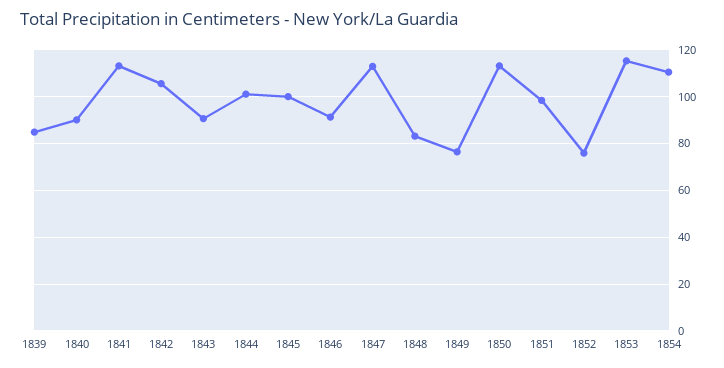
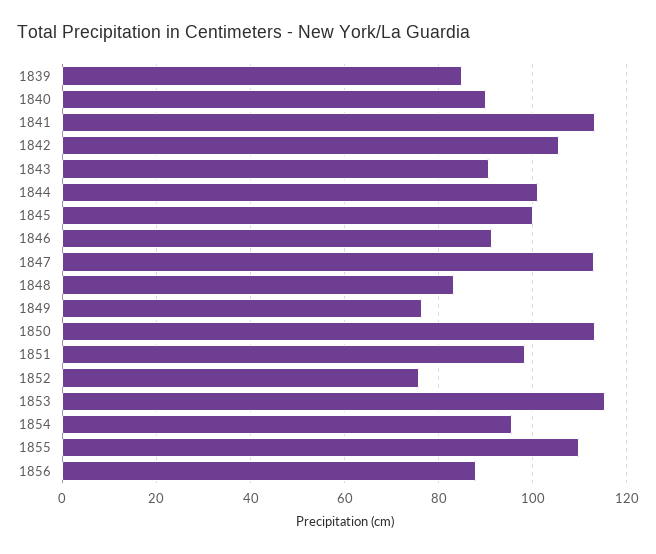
1854: 110 -> 96
1855: none -> 110
1856: none -> 88

